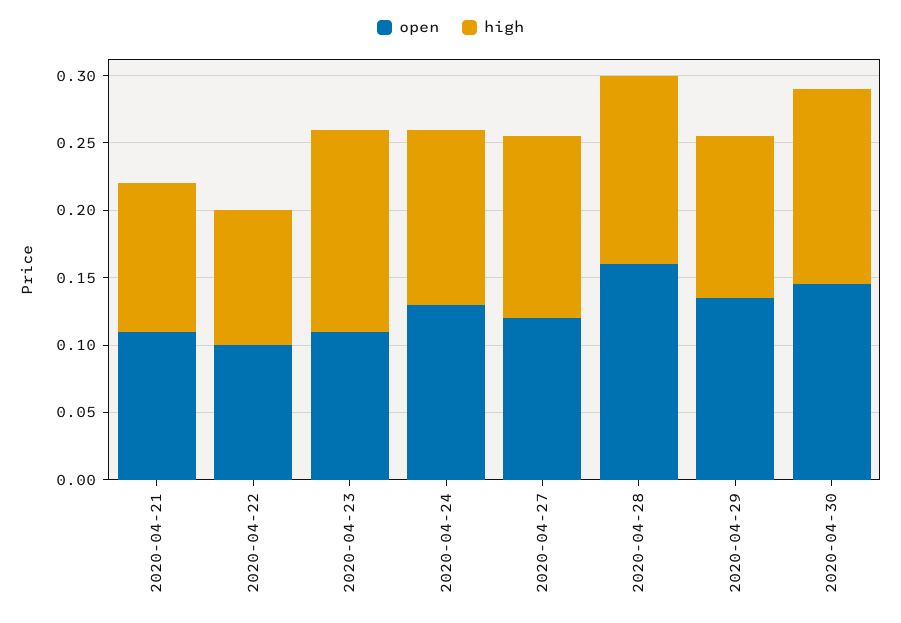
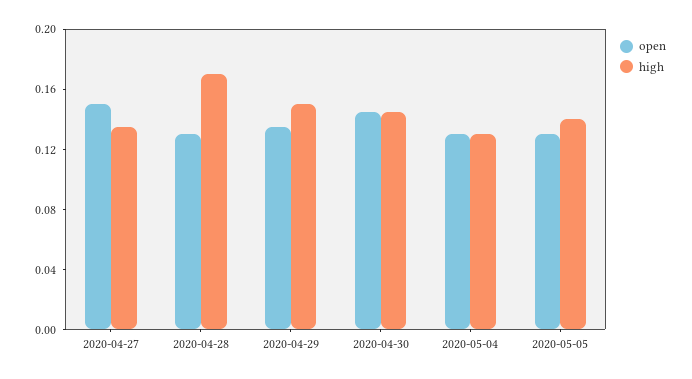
open, 2020-04-21: 0.11 -> none
high, 2020-04-21: 0.11 -> none
open, 2020-04-22: 0.1 -> none
high, 2020-04-22: 0.1 -> none
open, 2020-04-23: 0.11 -> none
high, 2020-04-23: 0.15 -> none
open, 2020-04-24: 0.13 -> none
high, 2020-04-24: 0.13 -> none
open, 2020-04-27: 0.12 -> 0.15
open, 2020-04-28: 0.16 -> 0.13
high, 2020-04-28: 0.14 -> 0.17
high, 2020-04-29: 0.12 -> 0.15
open, 2020-05-04: none -> 0.13
high, 2020-05-04: none -> 0.13
open, 2020-05-05: none -> 0.13
high, 2020-05-05: none -> 0.14

